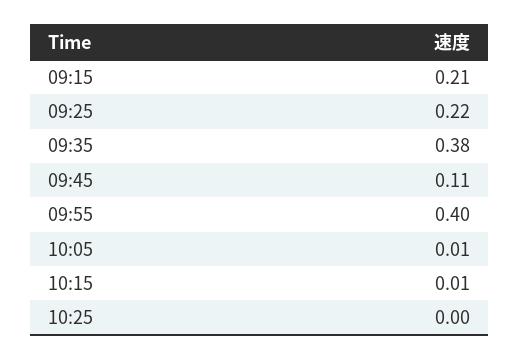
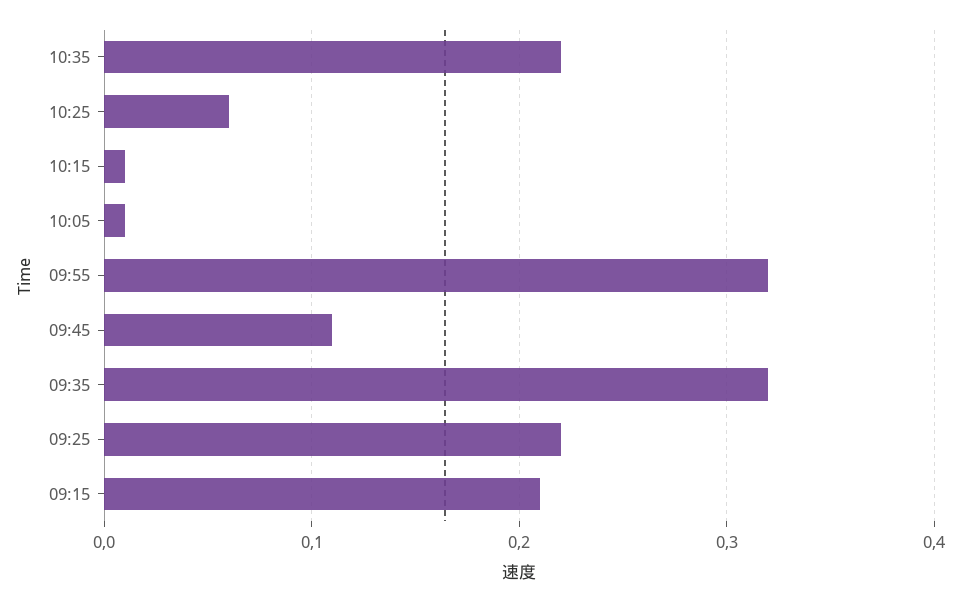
09:35: 0.38 -> 0.32
09:55: 0.4 -> 0.32
10:25: 0 -> 0.06
10:35: none -> 0.22

